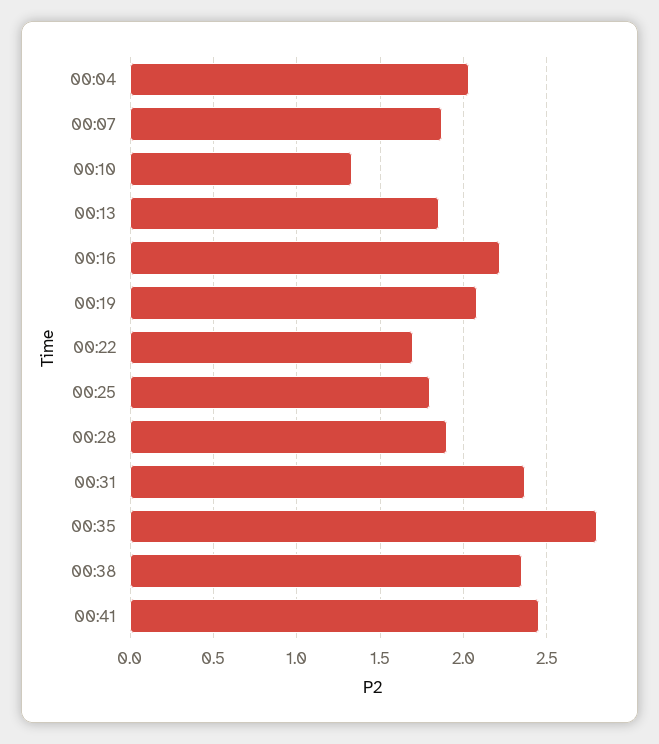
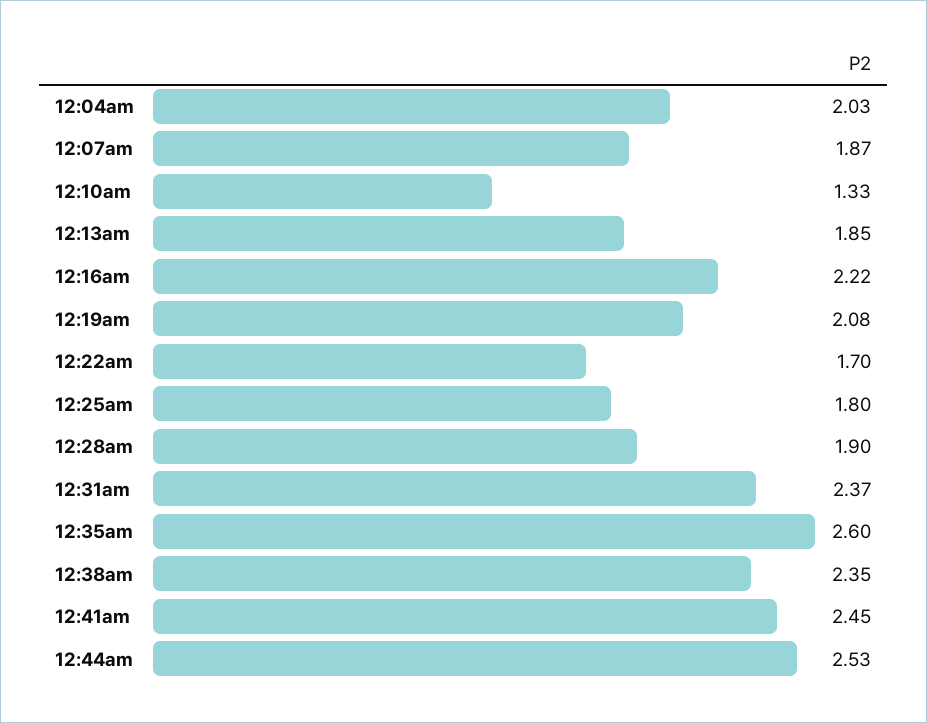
00:35: 2.8 -> 2.6
12:44am: none -> 2.53

